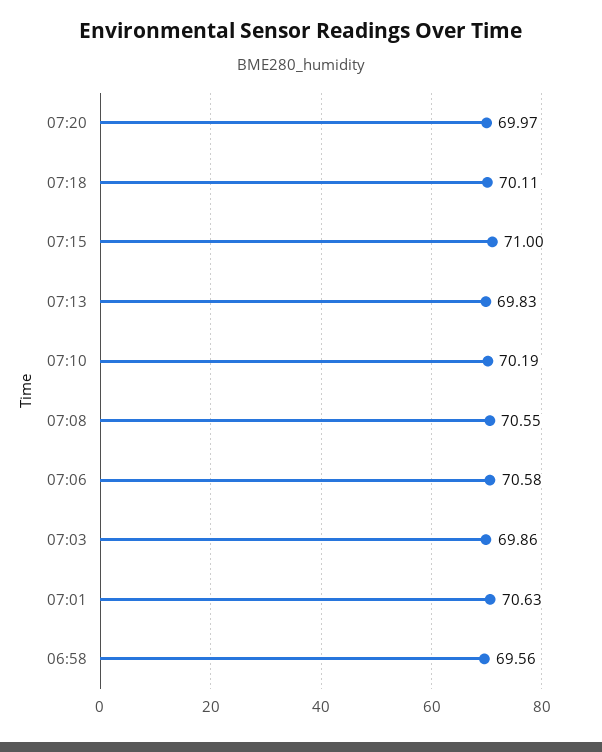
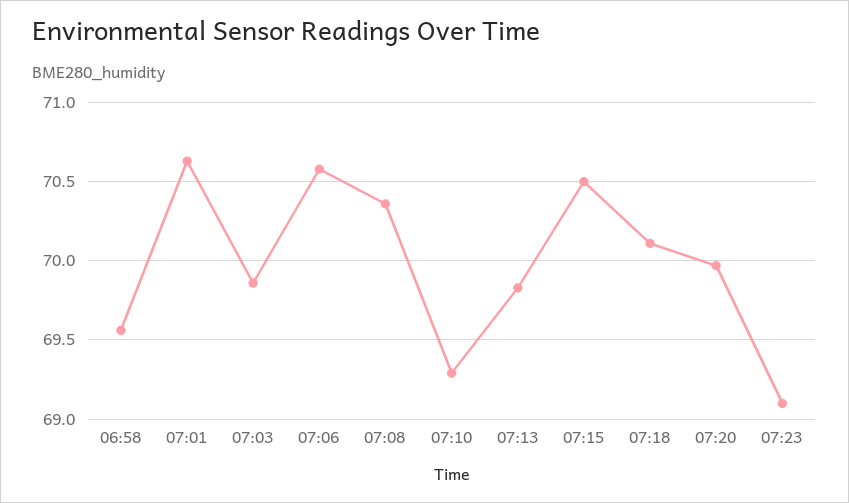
07:15: 71 -> 70.5
07:10: 70.19 -> 69.3
07:08: 70.55 -> 70.35
07:23: none -> 69.1

